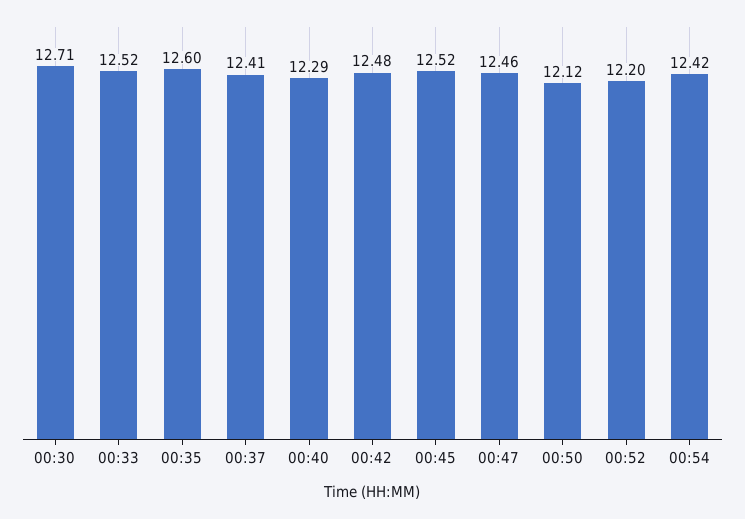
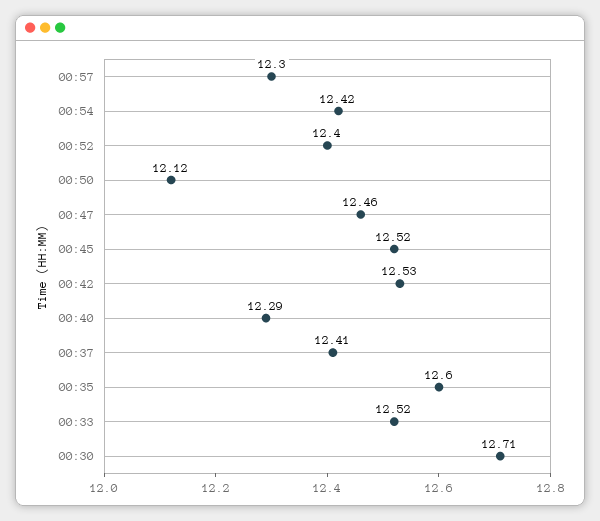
00:42: 12.48 -> 12.53
00:52: 12.2 -> 12.4
00:57: none -> 12.3

